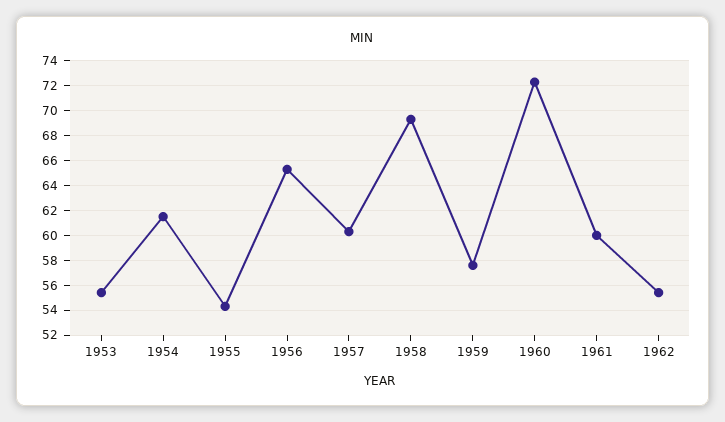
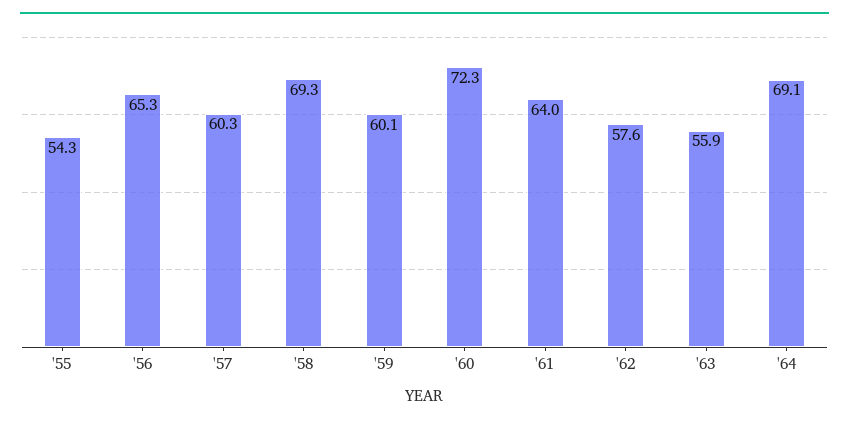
1953: 55.5 -> none
1954: 61.5 -> none
1959: 57.5 -> 60.1
1961: 60 -> 64
1962: 55.5 -> 57.6
'63: none -> 55.9
'64: none -> 69.1

